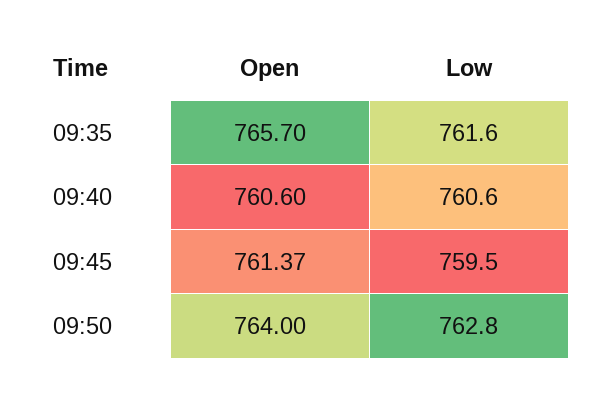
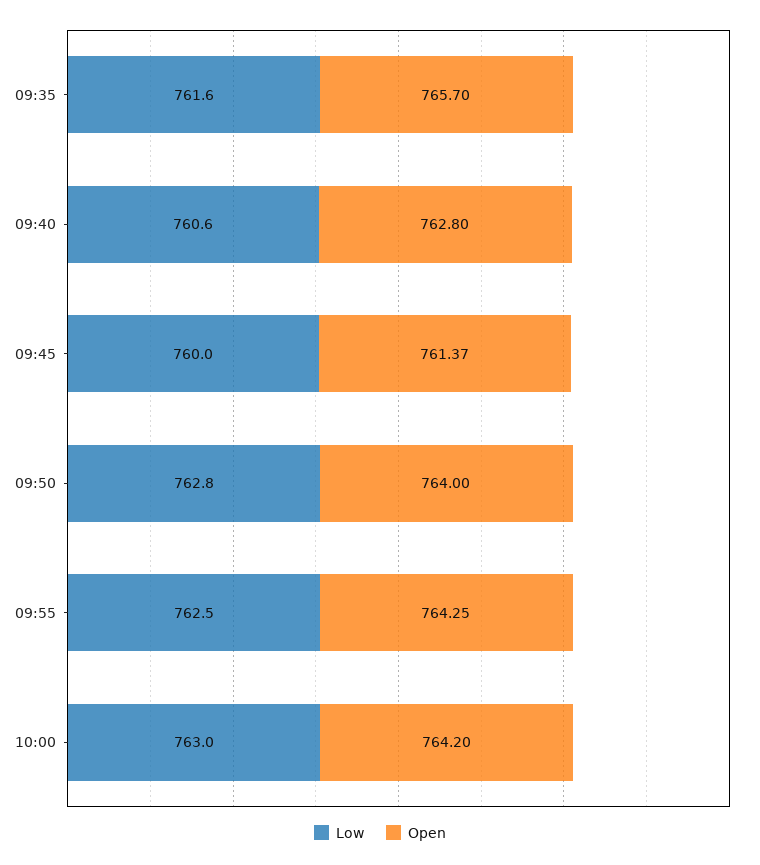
Open, 09:40: 760.6 -> 762.8
Low, 09:45: 759.5 -> 760
Low, 09:55: none -> 762.5
Open, 09:55: none -> 764.25
Low, 10:00: none -> 763
Open, 10:00: none -> 764.2

